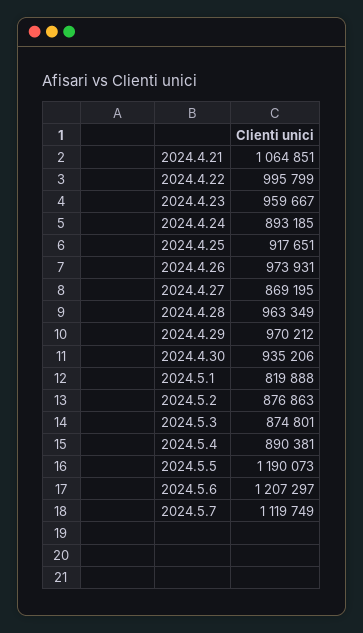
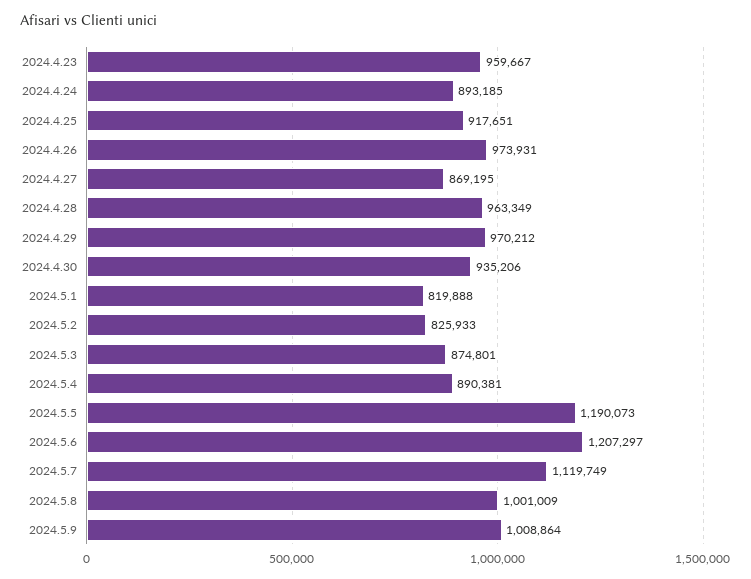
2024.4.21: 1064851 -> none
2024.4.22: 995799 -> none
2024.5.2: 876863 -> 825933
2024.5.8: none -> 1001009
2024.5.9: none -> 1008864

